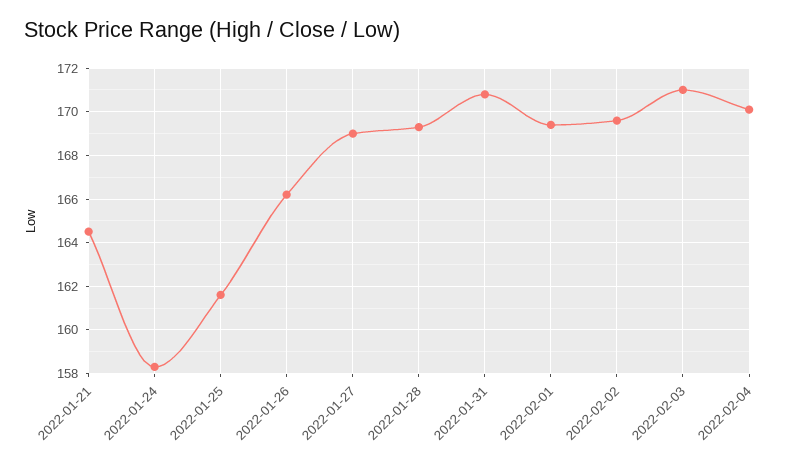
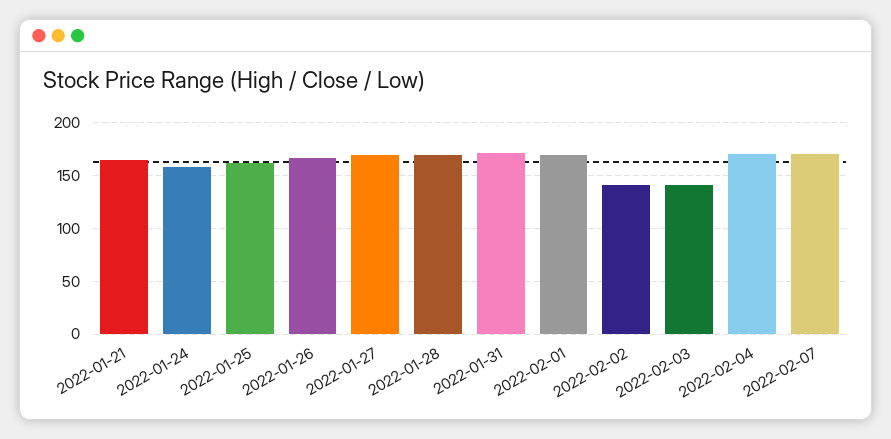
2022-02-02: 169.5 -> 140
2022-02-03: 171 -> 140
2022-02-07: none -> 170

